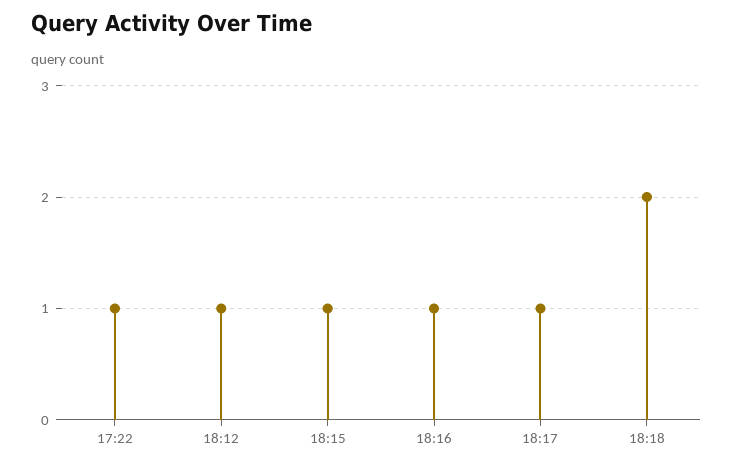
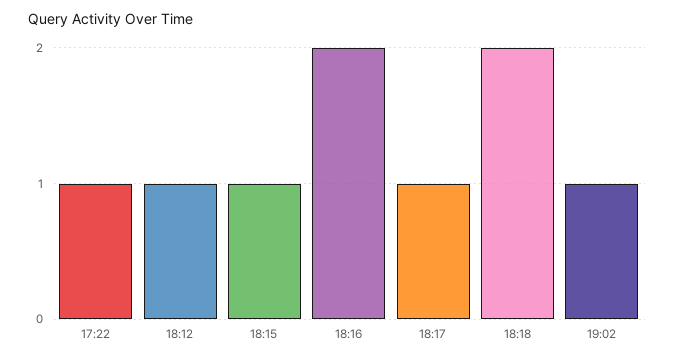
18:16: 1 -> 2
19:02: none -> 1

